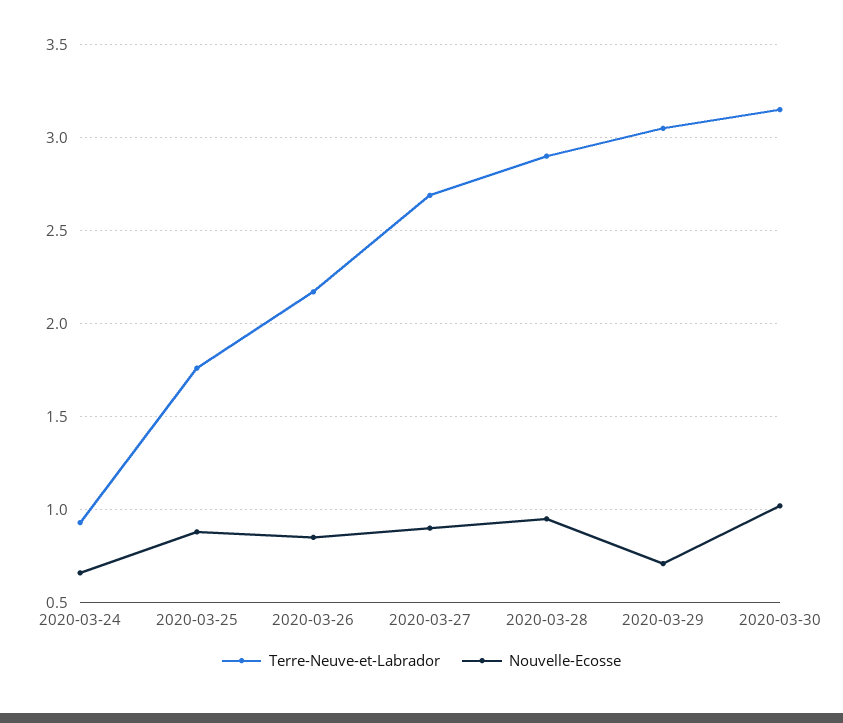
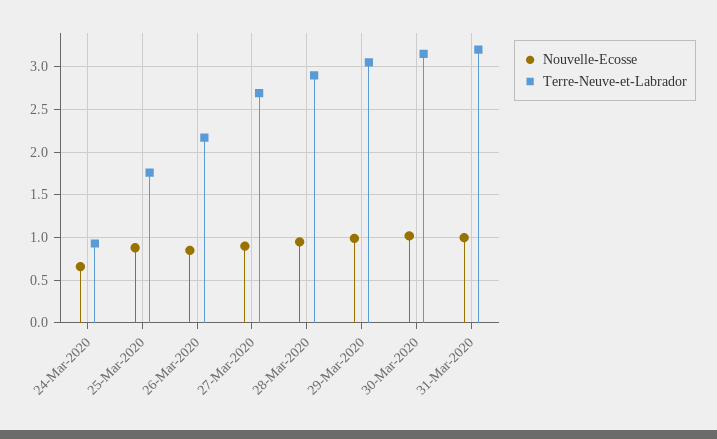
Nouvelle-Ecosse, 2020-03-29: 0.7 -> 1
Nouvelle-Ecosse, 31-Mar-2020: none -> 1
Terre-Neuve-et-Labrador, 31-Mar-2020: none -> 3.2

